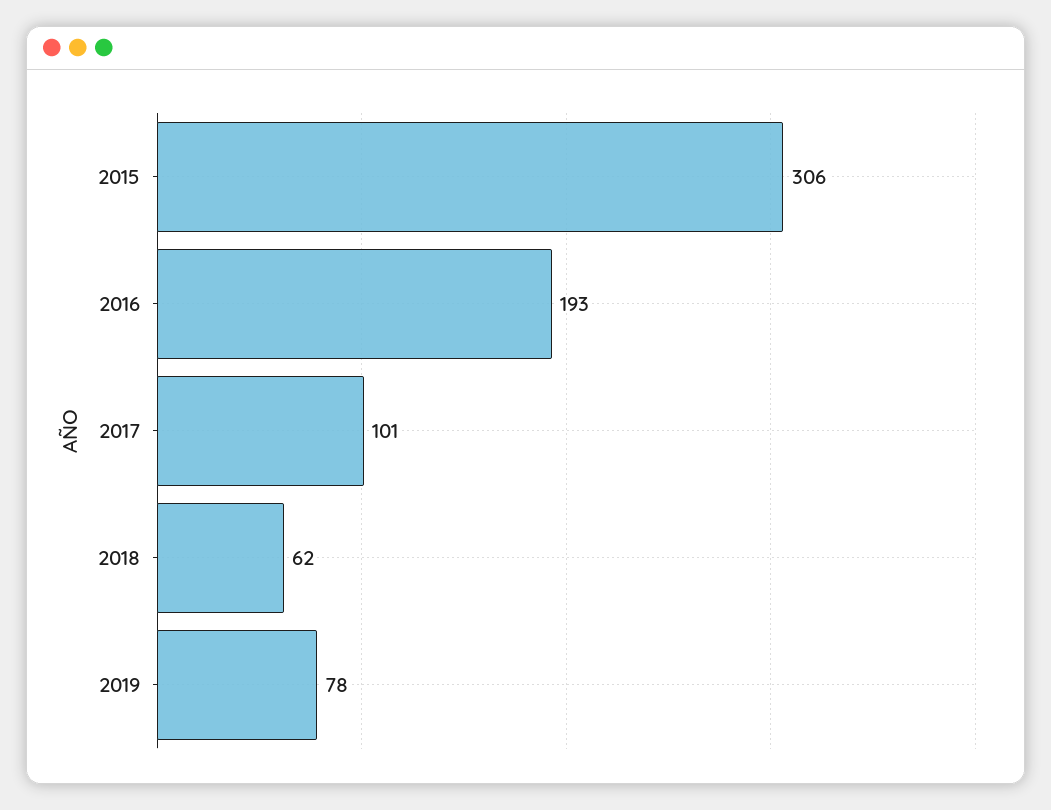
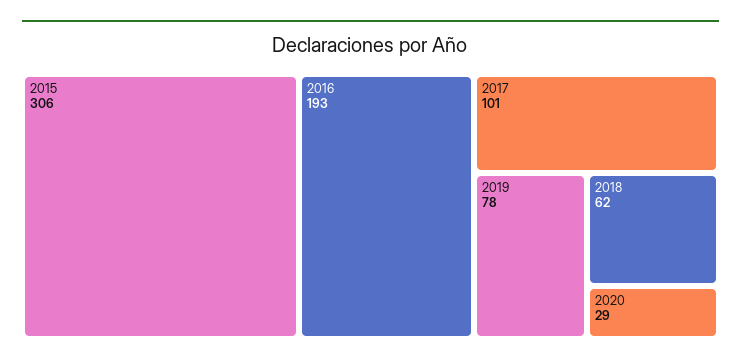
2020: none -> 29

